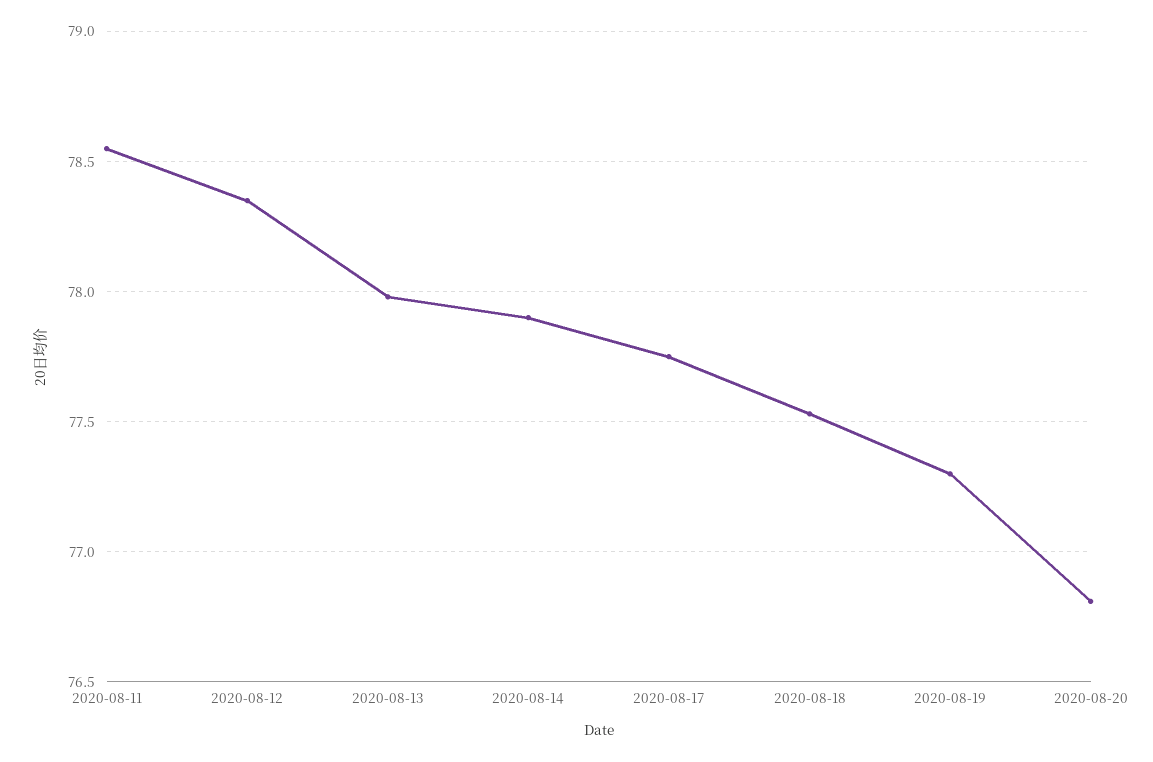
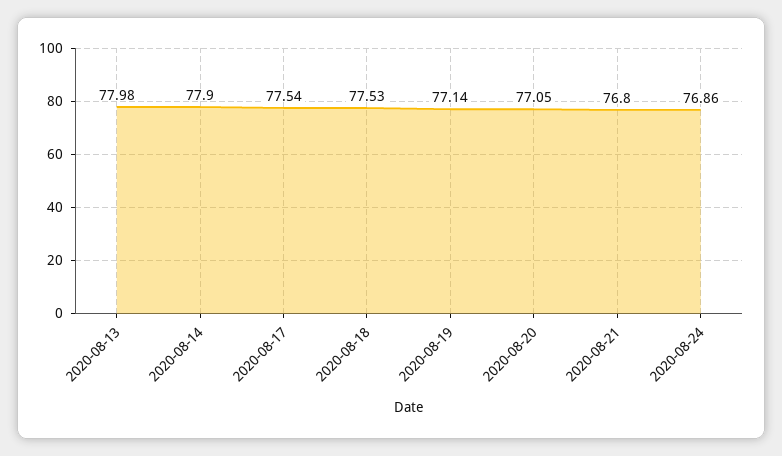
2020-08-11: 78.55 -> none
2020-08-12: 78.35 -> none
2020-08-17: 77.75 -> 77.54
2020-08-19: 77.3 -> 77.14
2020-08-20: 76.8 -> 77.05
2020-08-21: none -> 76.8
2020-08-24: none -> 76.86

